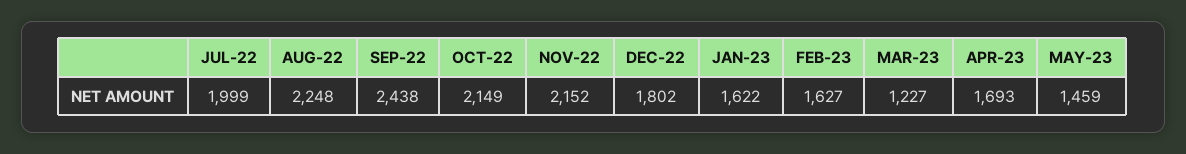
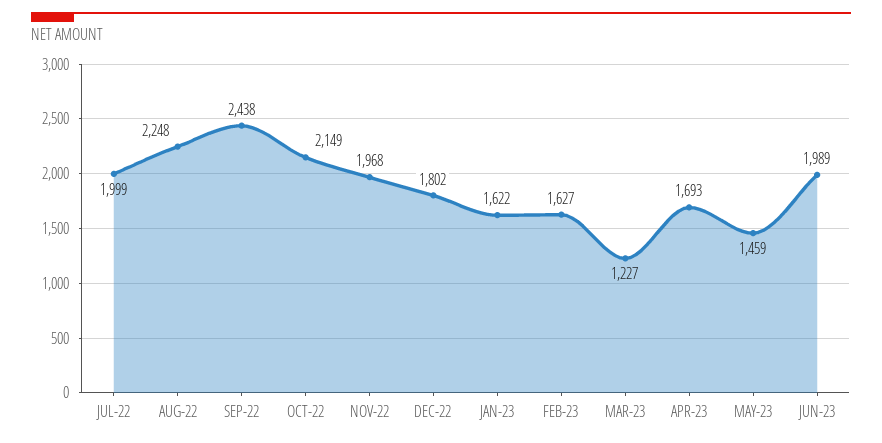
NOV-22: 2152 -> 1968
JUN-23: none -> 1989

